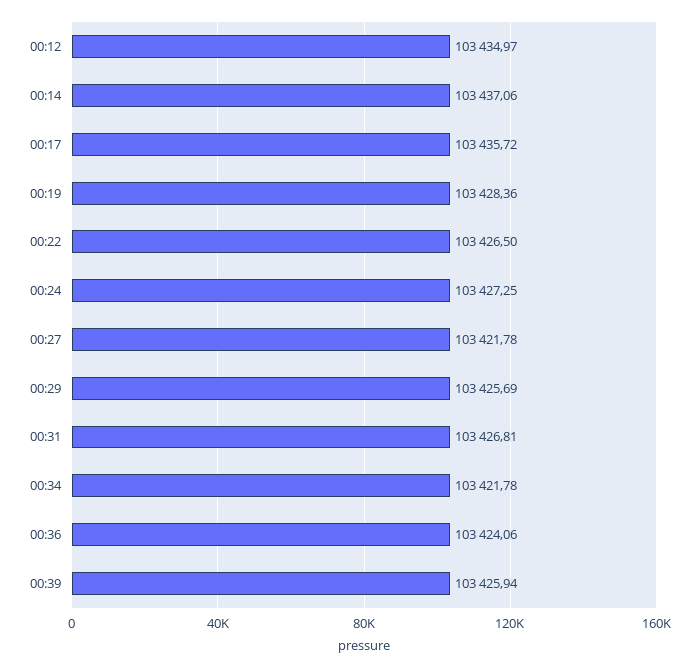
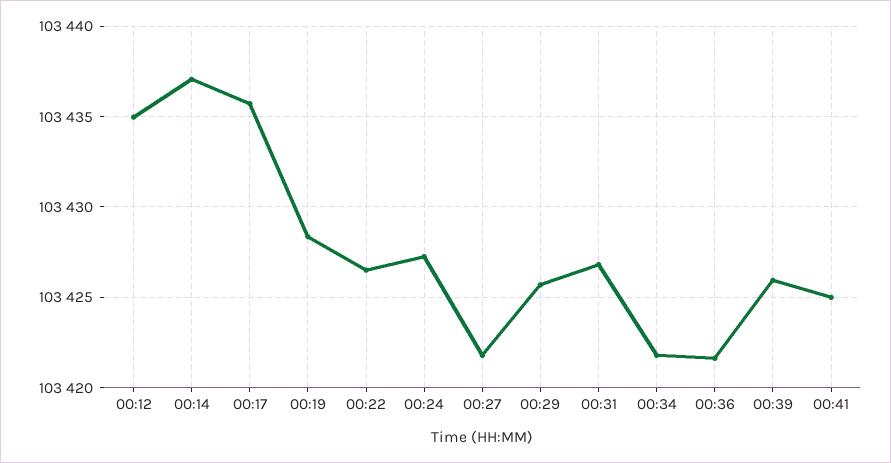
00:36: 103424.06 -> 103421.5
00:41: none -> 103425

